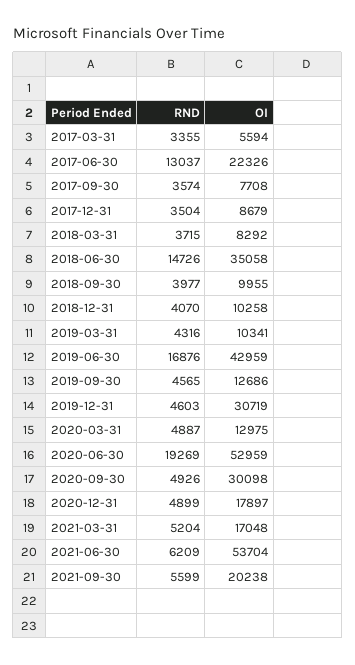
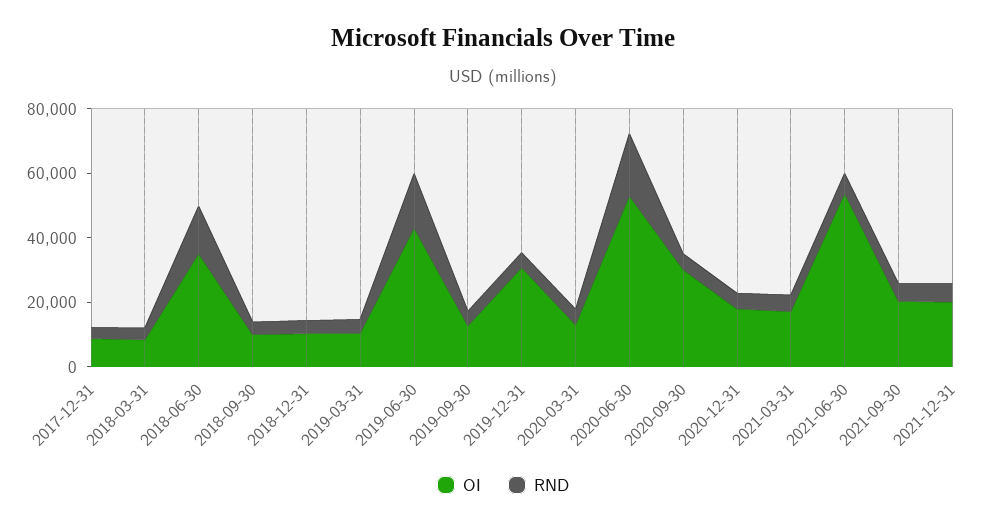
RND, 2017-03-31: 3355 -> none
OI, 2017-03-31: 5594 -> none
RND, 2017-06-30: 13037 -> none
OI, 2017-06-30: 22326 -> none
RND, 2017-09-30: 3574 -> none
OI, 2017-09-30: 7708 -> none
OI, 2021-12-31: none -> 20000
RND, 2021-12-31: none -> 5000

